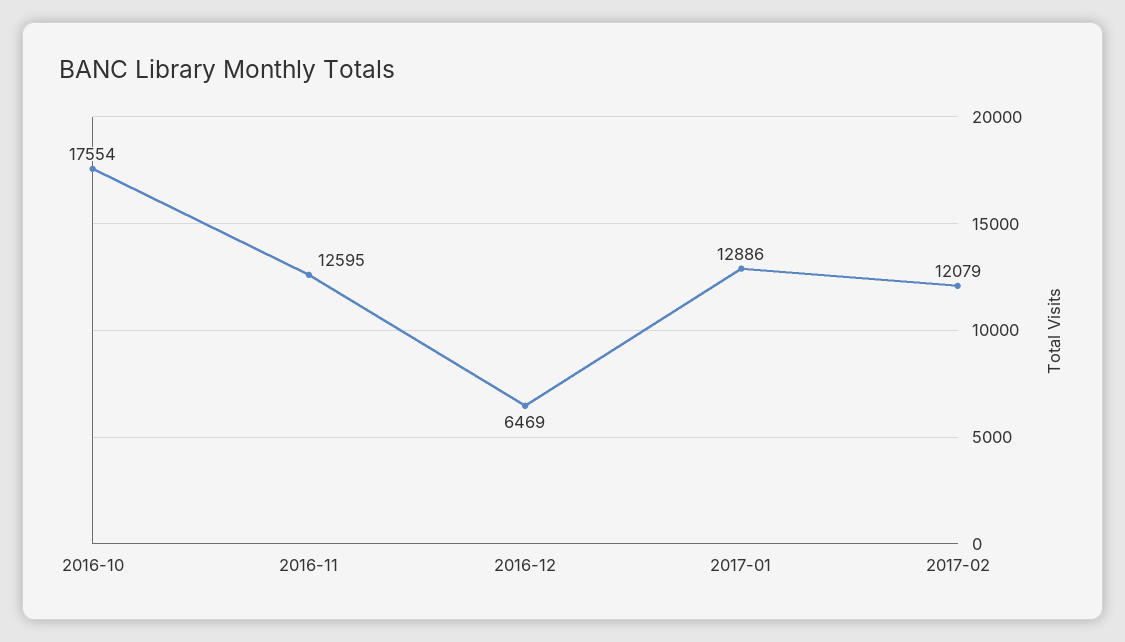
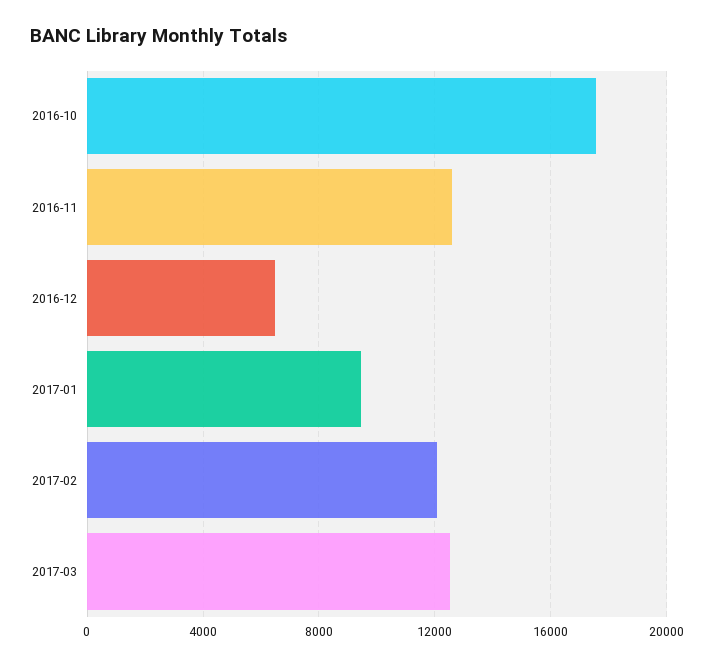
2017-01: 12886 -> 9500
2017-03: none -> 12500

